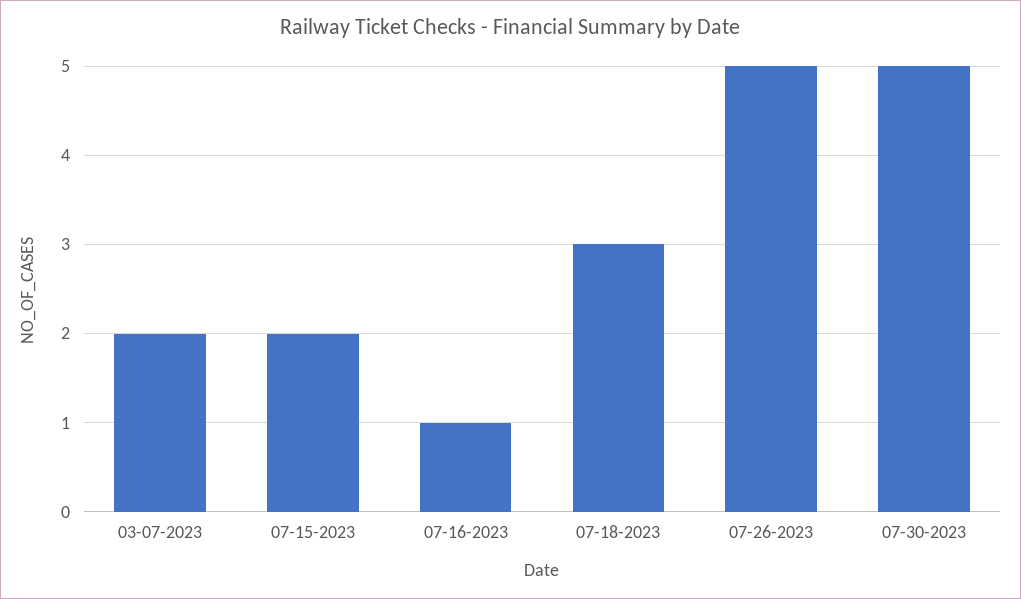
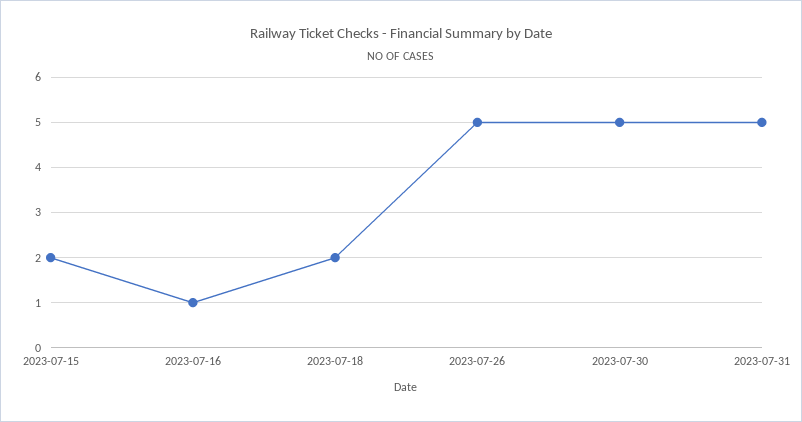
03-07-2023: 2 -> none
07-18-2023: 3 -> 2
2023-07-31: none -> 5

